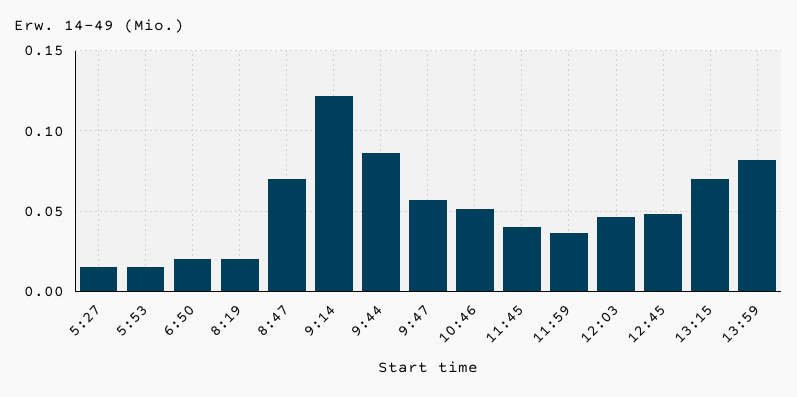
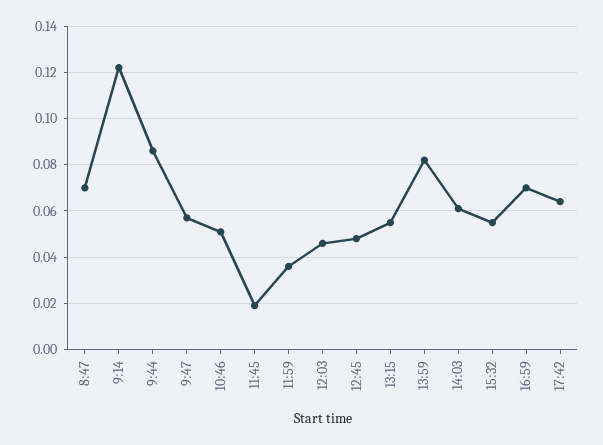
5:27: 0.015 -> none
5:53: 0.015 -> none
6:50: 0.02 -> none
8:19: 0.02 -> none
11:45: 0.04 -> 0.02
13:15: 0.07 -> 0.055
14:03: none -> 0.06
15:32: none -> 0.055
16:59: none -> 0.07
17:42: none -> 0.065

